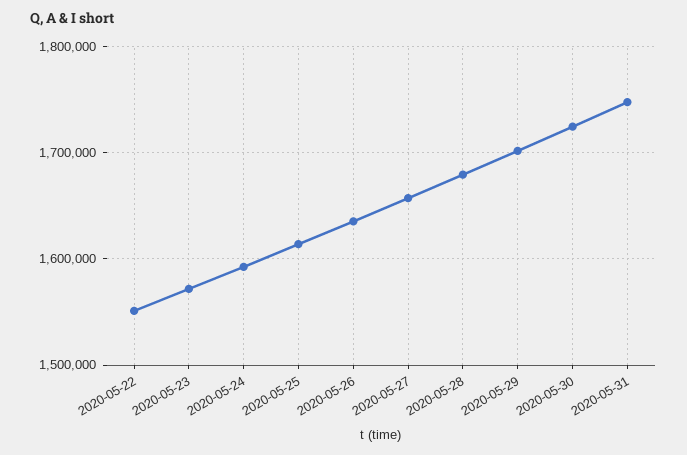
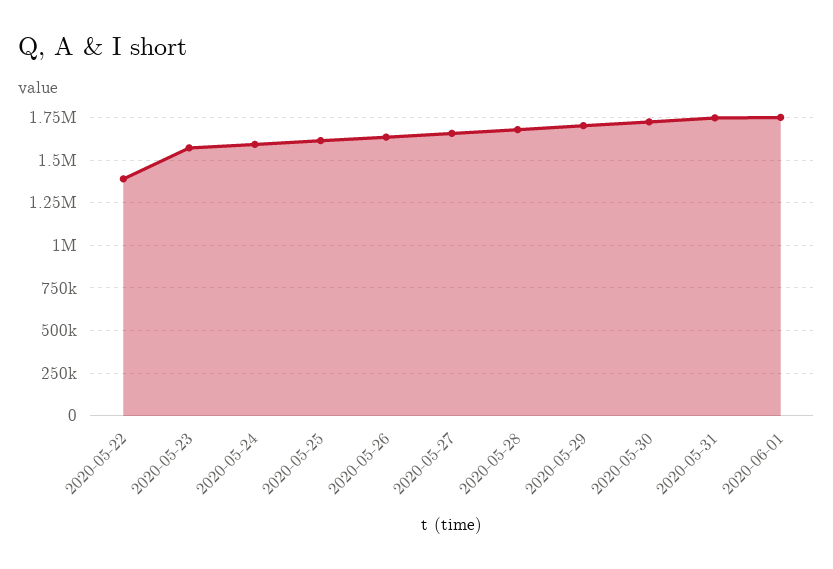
2020-05-22: 1550000 -> 1400000
2020-06-01: none -> 1750000

